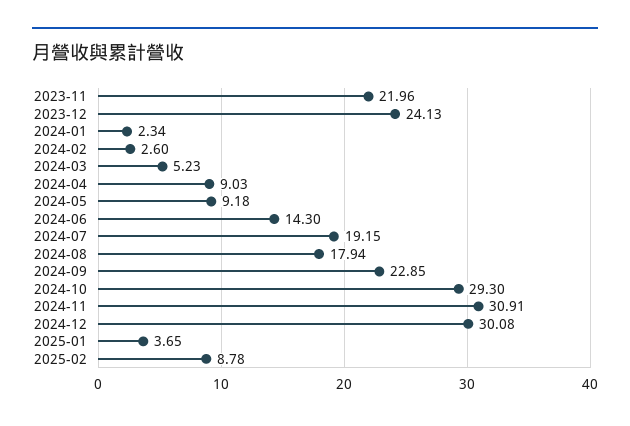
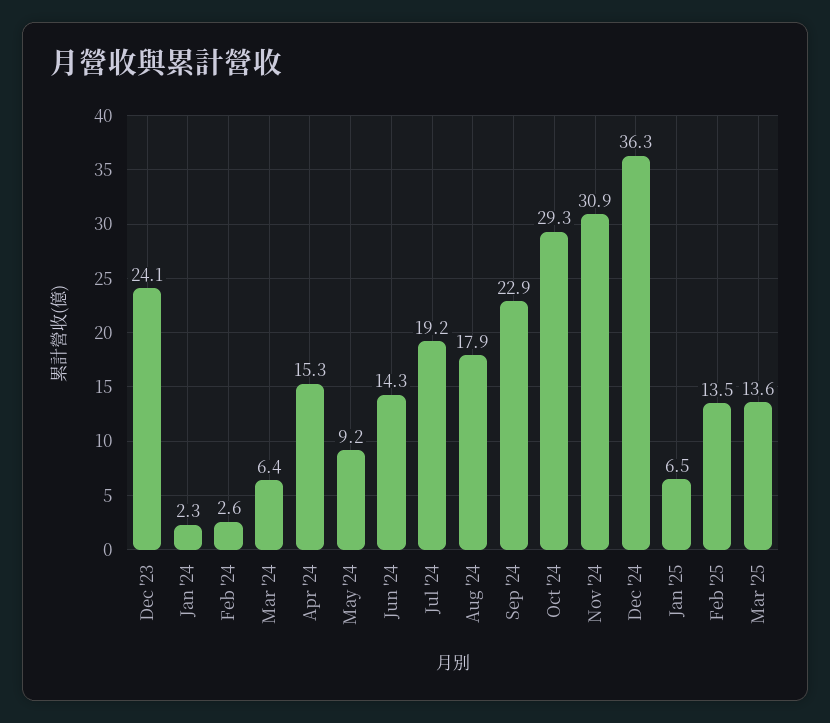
2023-11: 21.96 -> none
2024-03: 5.23 -> 6.4
2024-04: 9.03 -> 15.3
2024-12: 30.08 -> 36.3
2025-01: 3.65 -> 6.5
2025-02: 8.78 -> 13.5
Mar '25: none -> 13.6

